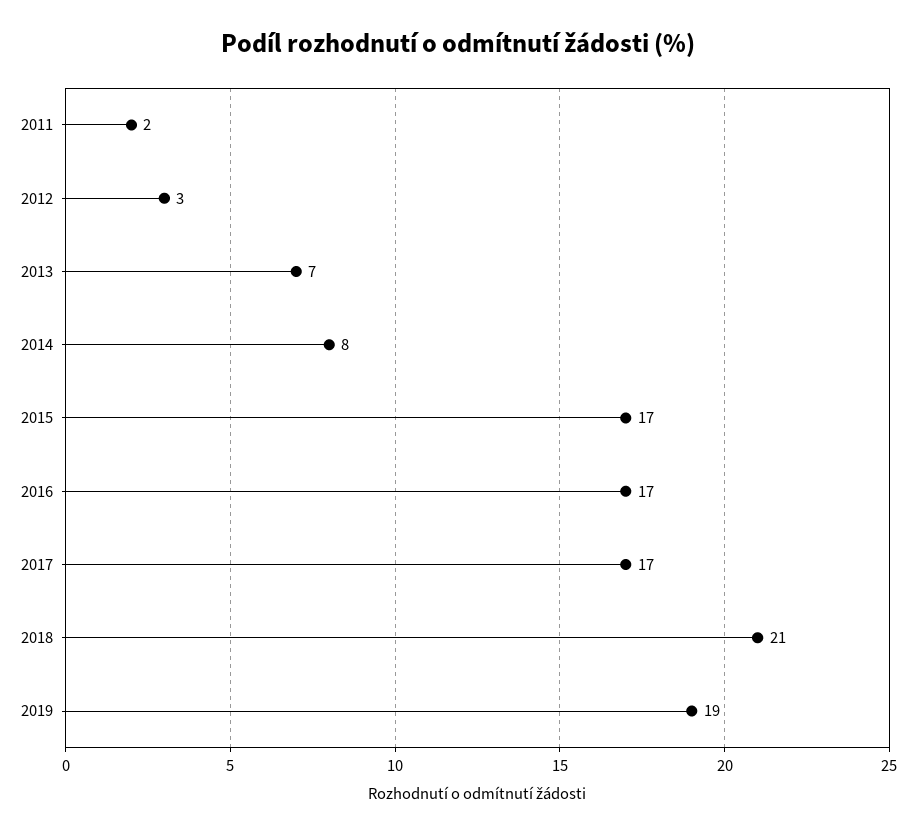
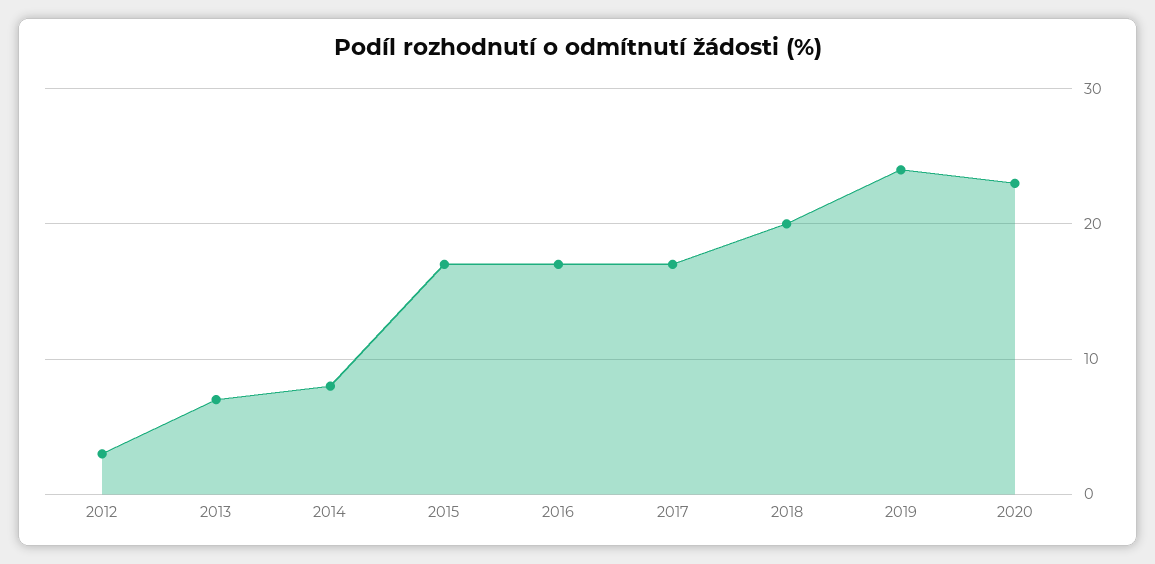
2011: 2 -> none
2018: 21 -> 20
2019: 19 -> 24
2020: none -> 23

